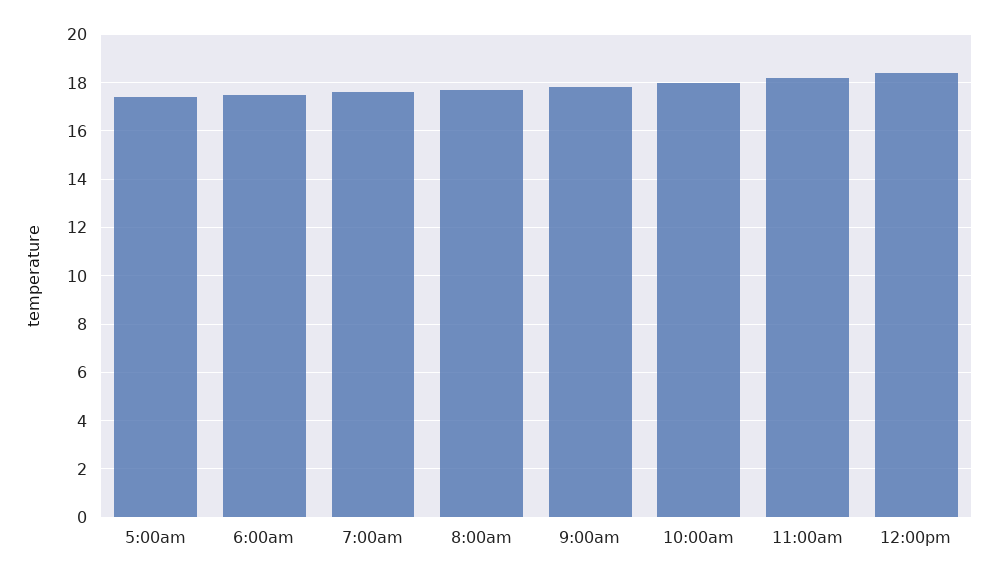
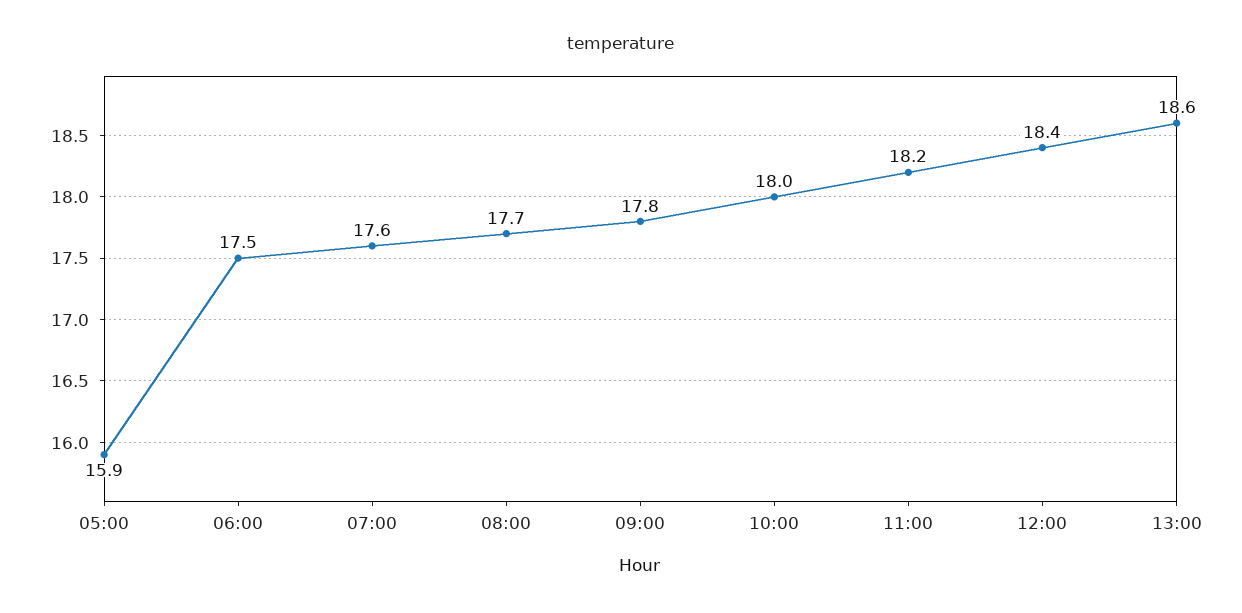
5:00am: 17.5 -> 15.9
13:00: none -> 18.6

